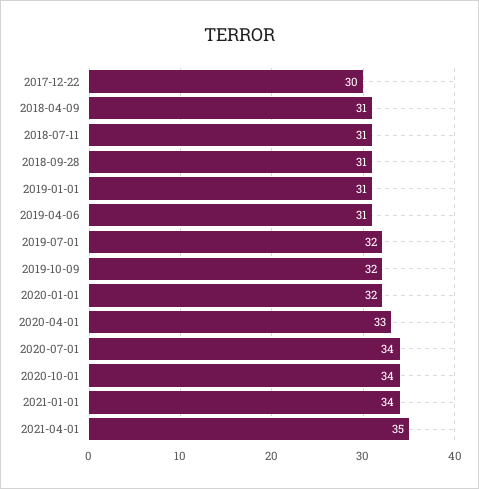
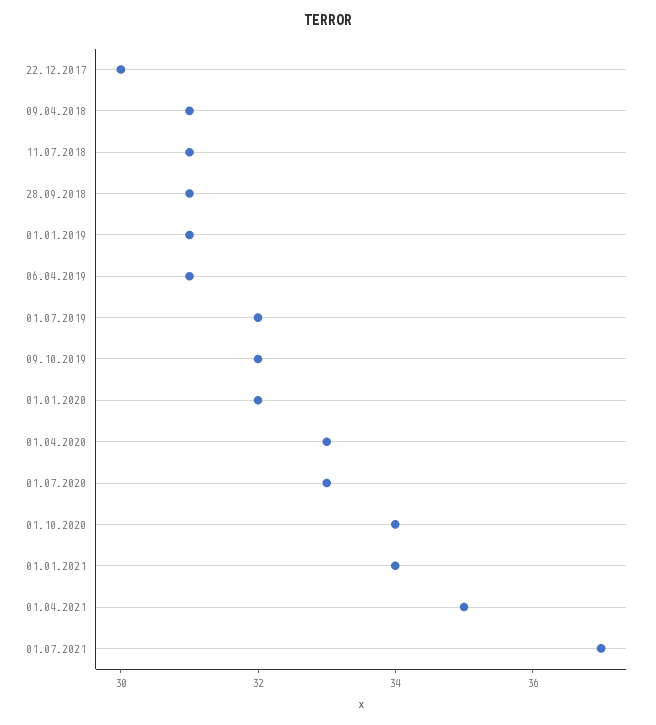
2020-07-01: 34 -> 33
01.07.2021: none -> 37

